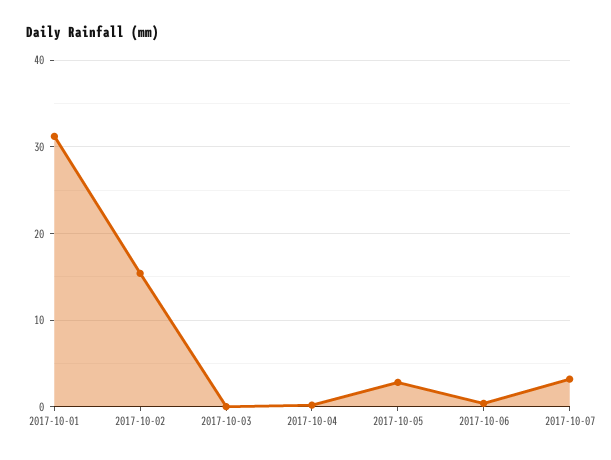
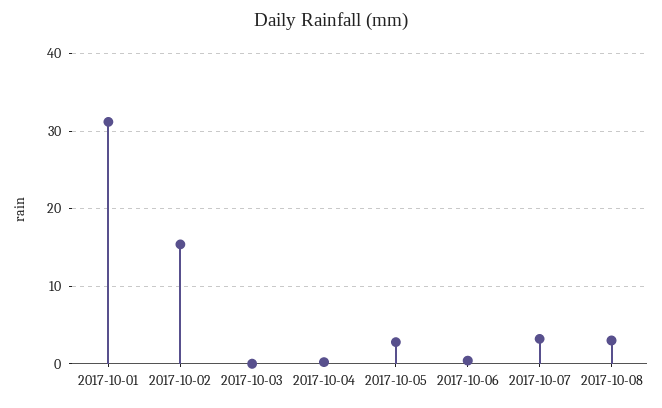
2017-10-08: none -> 3

